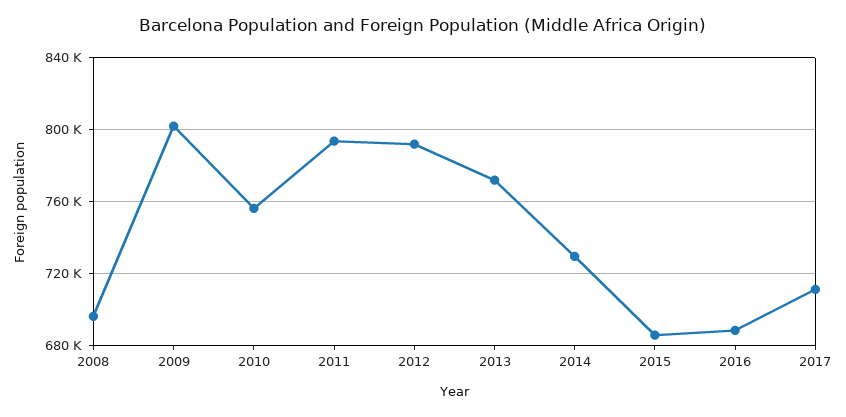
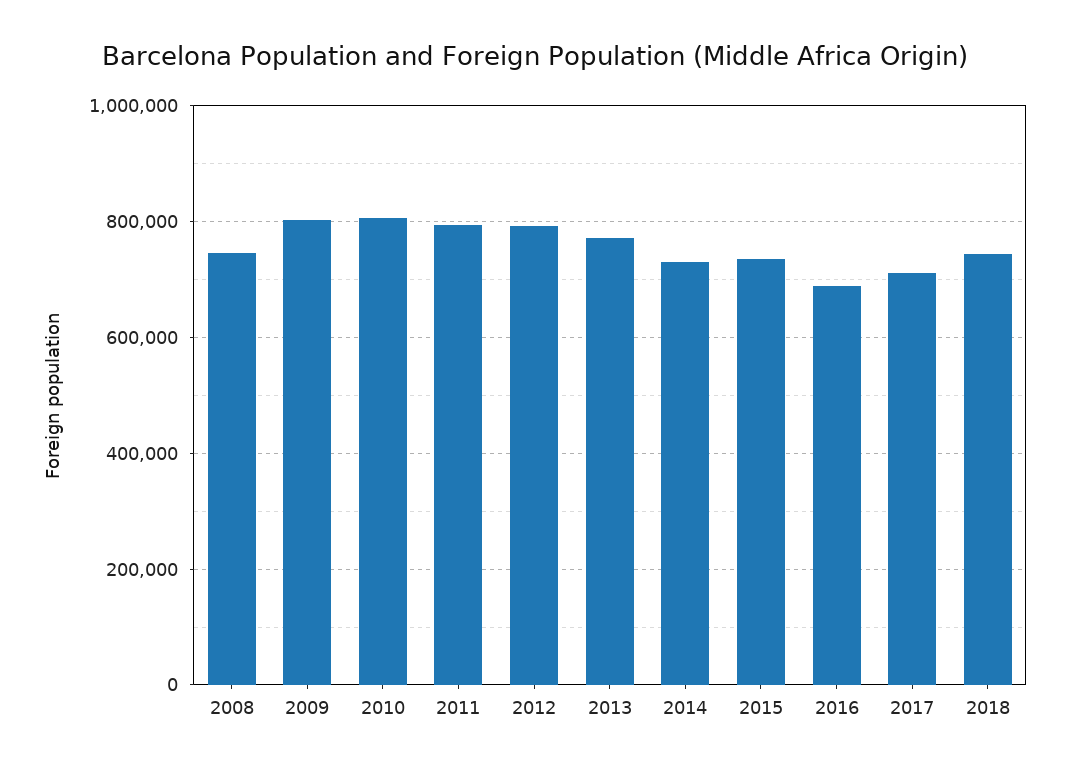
2008: 695000 -> 740000
2010: 755000 -> 800000
2015: 685000 -> 740000
2018: none -> 740000

